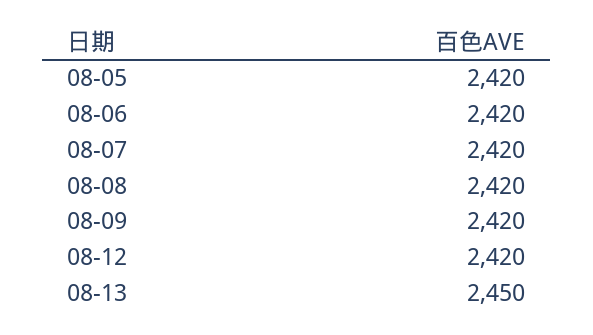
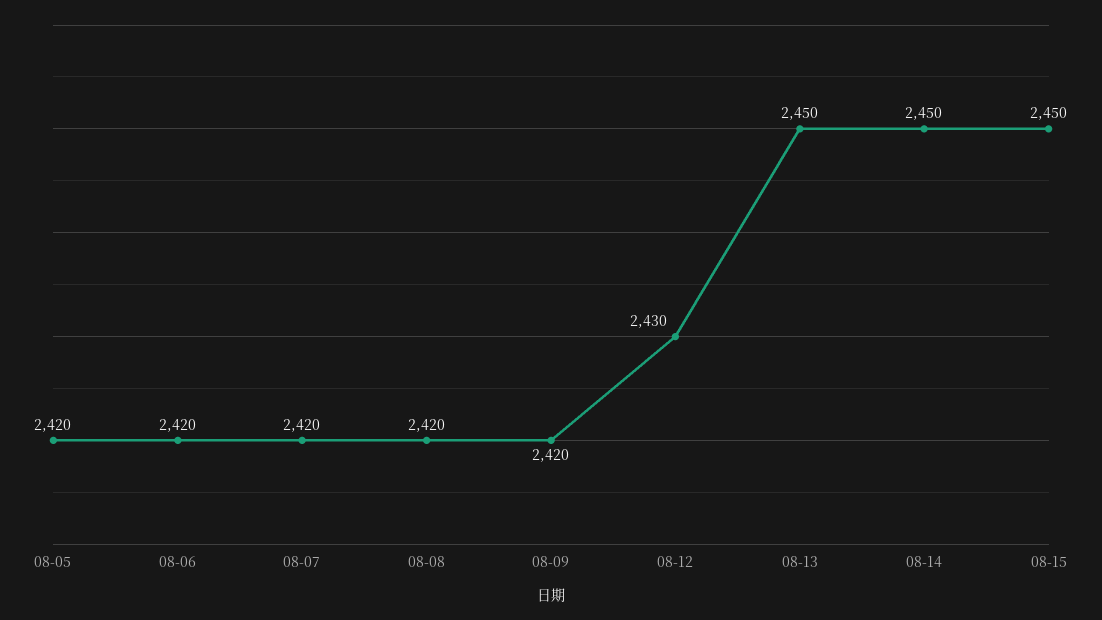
08-12: 2420 -> 2430
08-14: none -> 2450
08-15: none -> 2450

